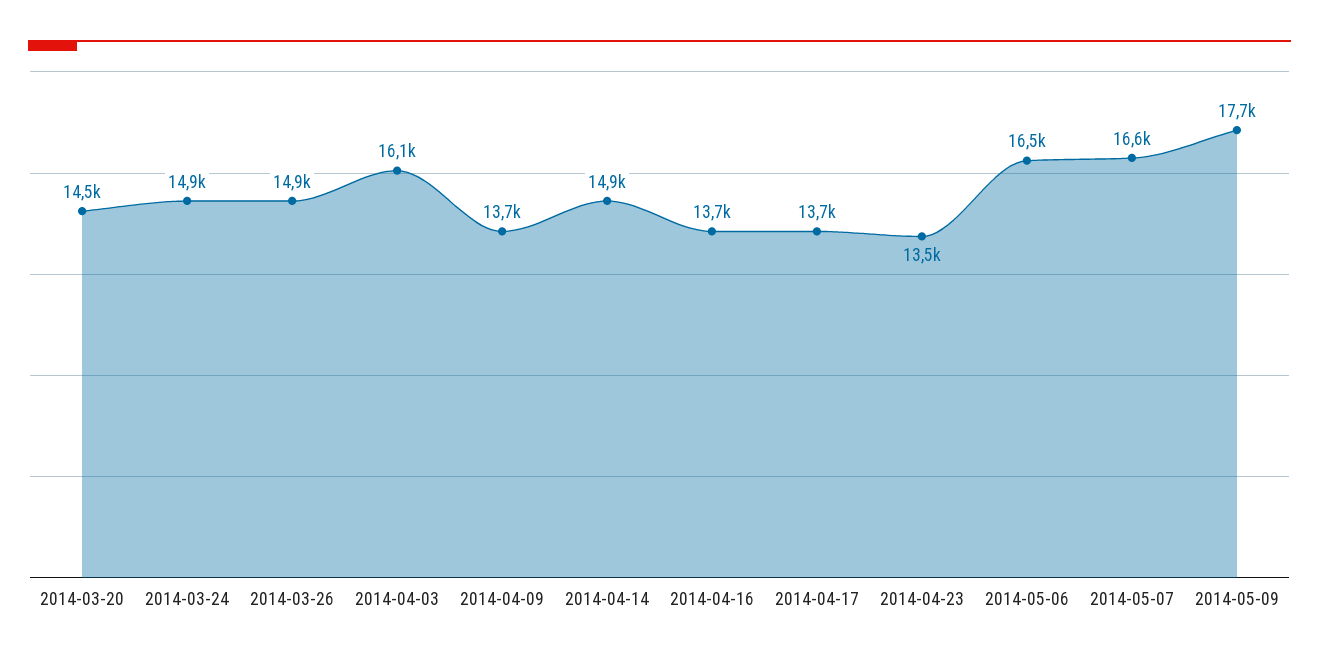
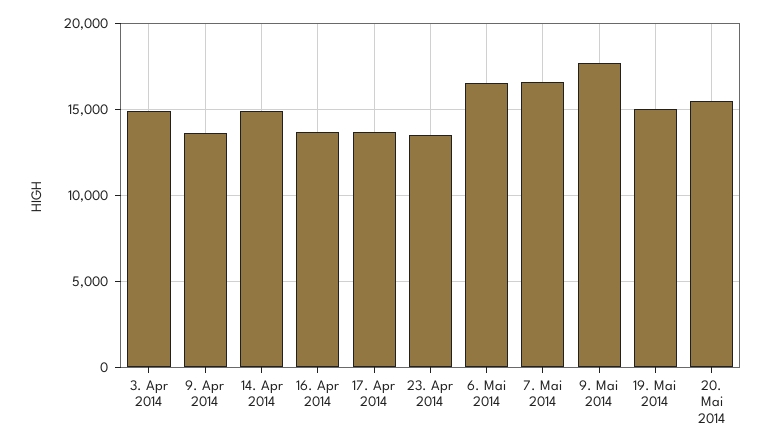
2014-03-20: 14500 -> none
2014-03-24: 14900 -> none
2014-03-26: 14900 -> none
2014-04-03: 16100 -> 15000
19. Mai 2014: none -> 15000
20. Mai 2014: none -> 15500

